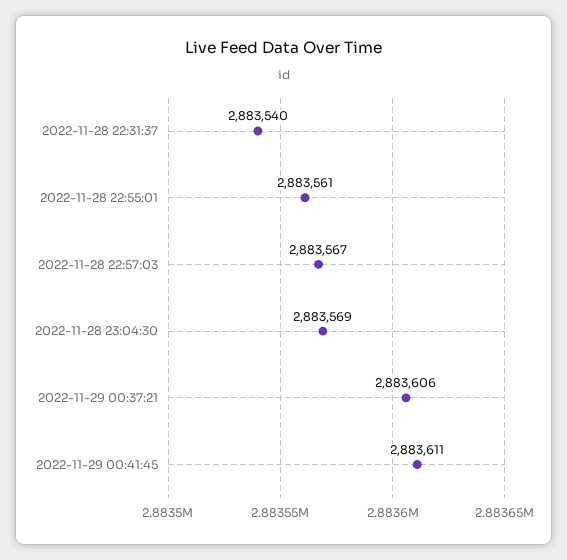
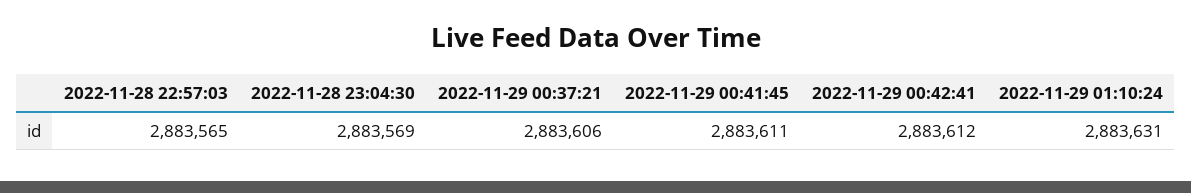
2022-11-28 22:31:37: 2883540 -> none
2022-11-28 22:55:01: 2883561 -> none
2022-11-28 22:57:03: 2883567 -> 2883565
2022-11-29 00:42:41: none -> 2883612
2022-11-29 01:10:24: none -> 2883631

